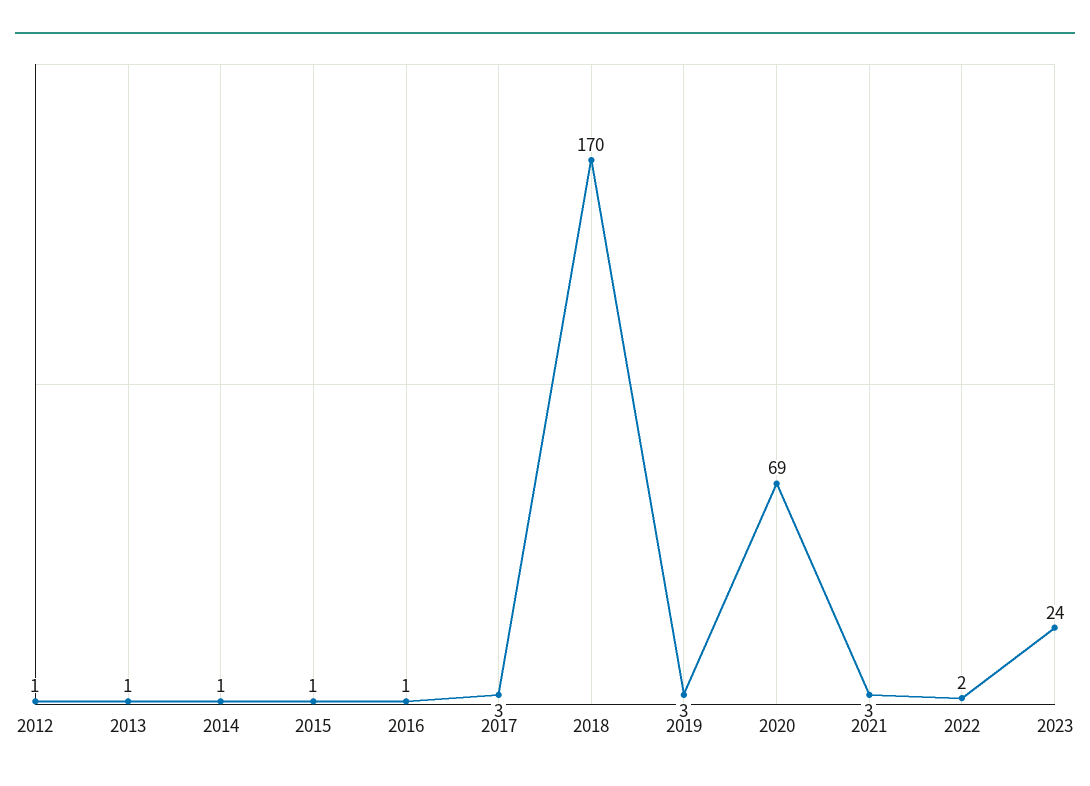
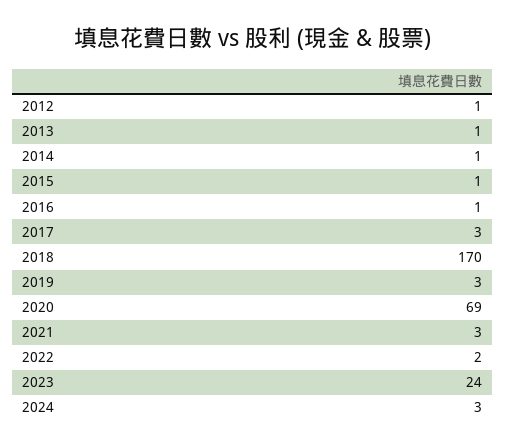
2024: none -> 3

